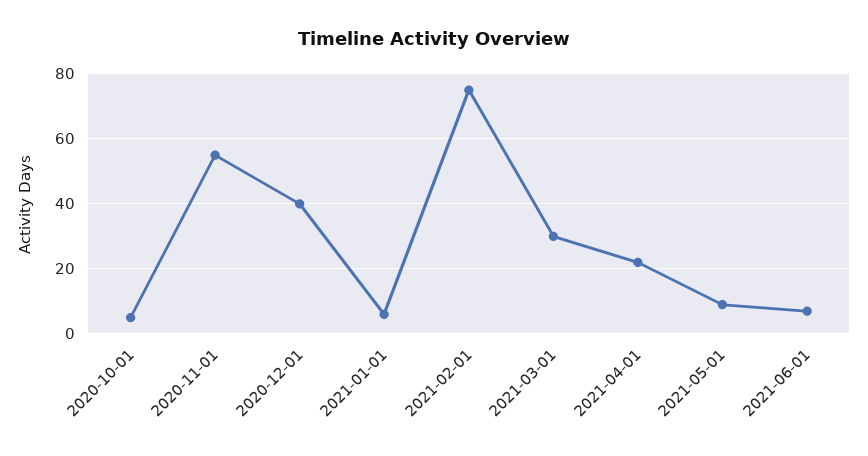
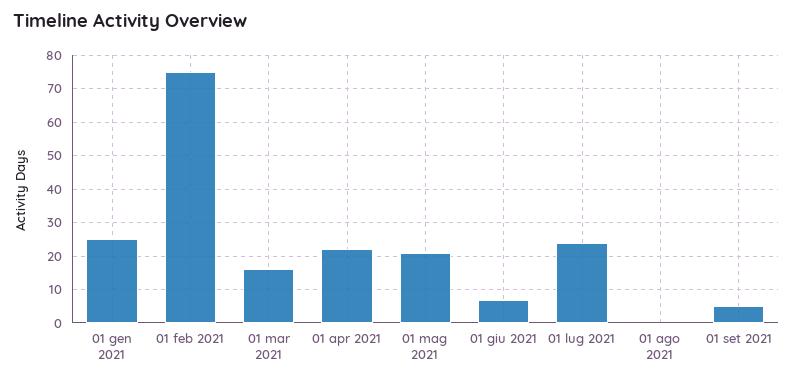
2020-10-01: 5 -> none
2020-11-01: 55 -> none
2020-12-01: 40 -> none
2021-01-01: 5 -> 25
2021-03-01: 30 -> 15
2021-05-01: 10 -> 20
01 lug 2021: none -> 25
01 ago 2021: none -> 0
01 set 2021: none -> 5

